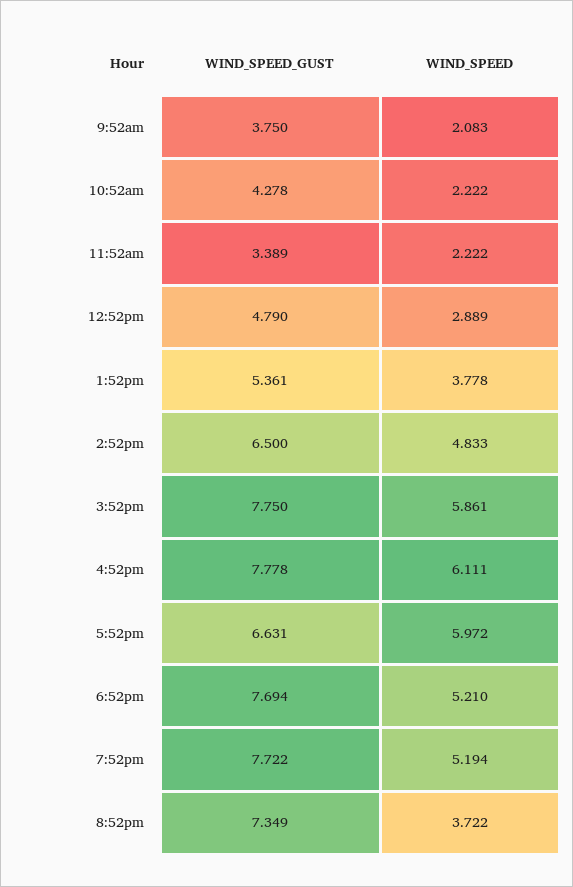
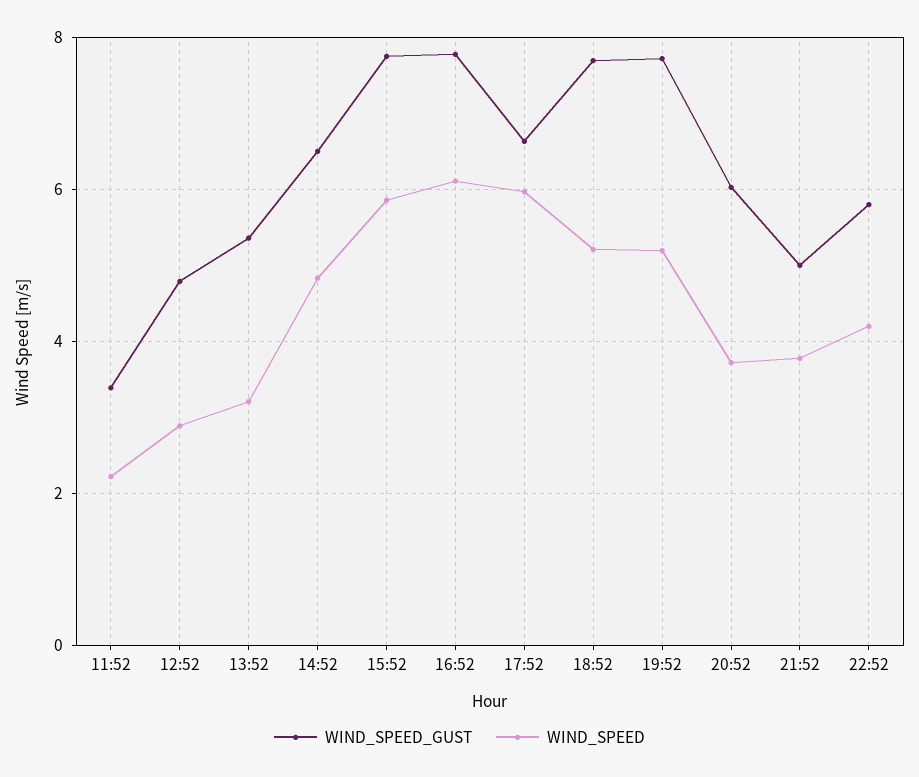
WIND_SPEED_GUST, 9:52am: 3.75 -> none
WIND_SPEED, 9:52am: 2.083 -> none
WIND_SPEED_GUST, 10:52am: 4.278 -> none
WIND_SPEED, 10:52am: 2.222 -> none
WIND_SPEED, 1:52pm: 3.778 -> 3.2
WIND_SPEED_GUST, 8:52pm: 7.349 -> 6
WIND_SPEED_GUST, 21:52: none -> 5
WIND_SPEED, 21:52: none -> 3.8
WIND_SPEED_GUST, 22:52: none -> 5.8
WIND_SPEED, 22:52: none -> 4.2

